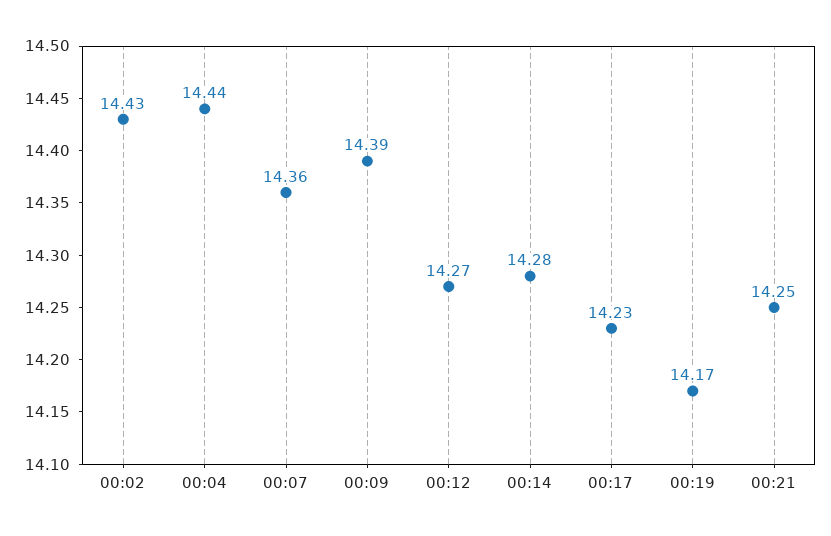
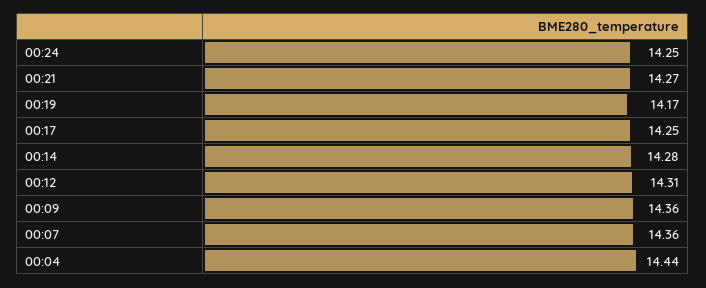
00:02: 14.43 -> none
00:09: 14.39 -> 14.36
00:12: 14.27 -> 14.31
00:17: 14.23 -> 14.25
00:21: 14.25 -> 14.27
00:24: none -> 14.25

